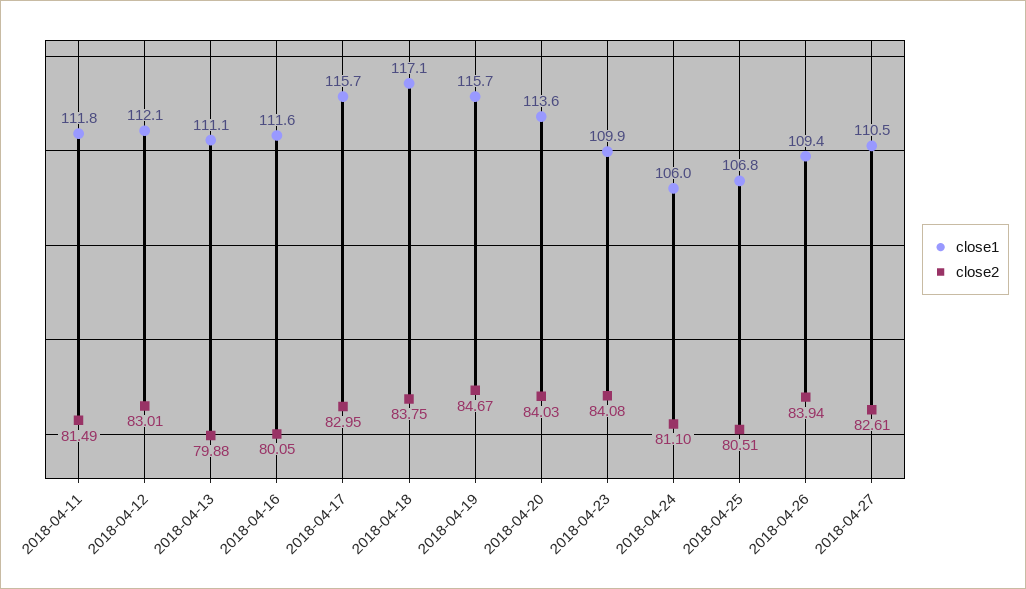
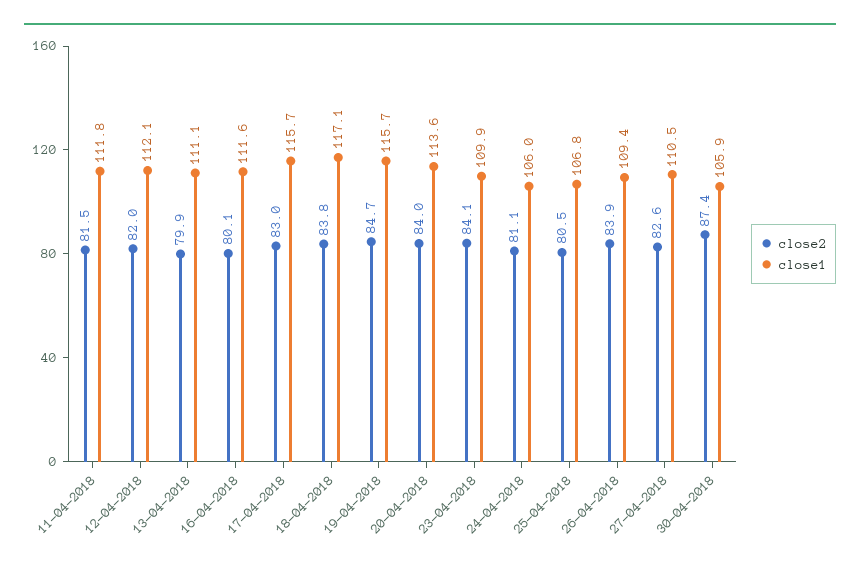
close2, 2018-04-12: 83.01 -> 82
close2, 30-04-2018: none -> 87.4
close1, 30-04-2018: none -> 105.9

